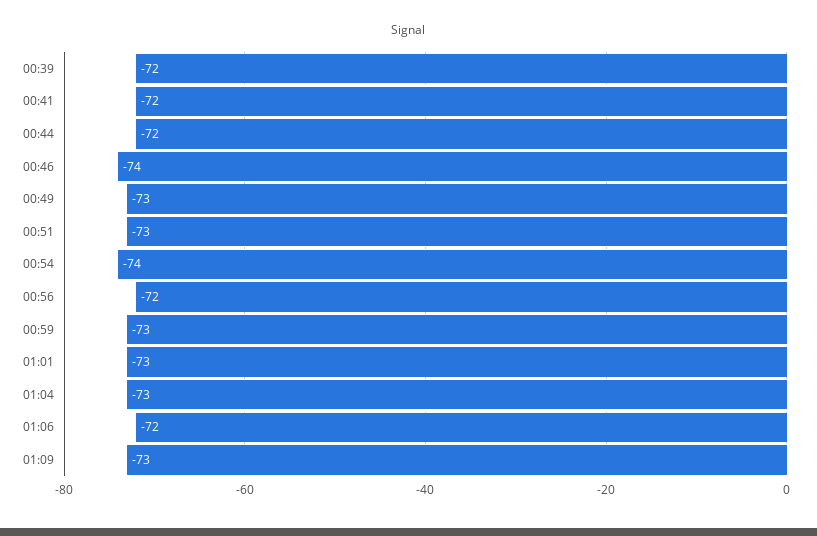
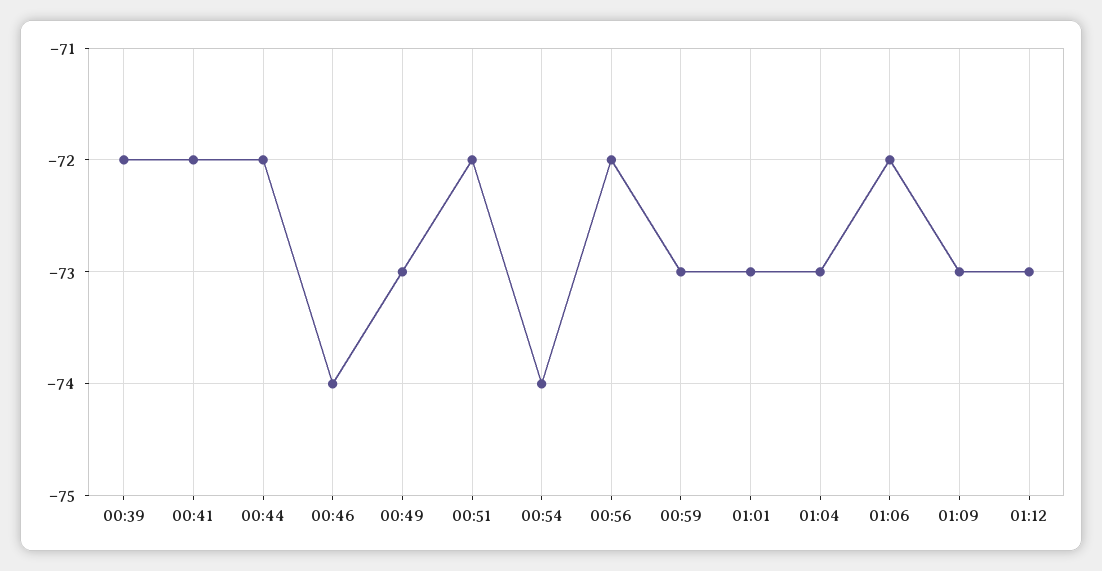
00:51: -73 -> -72
01:12: none -> -73

